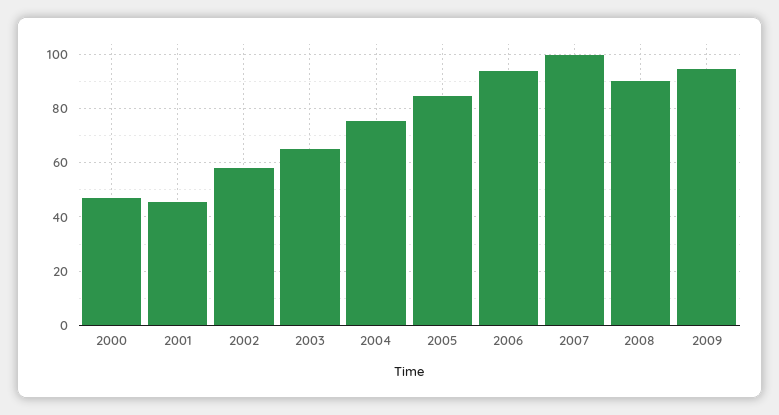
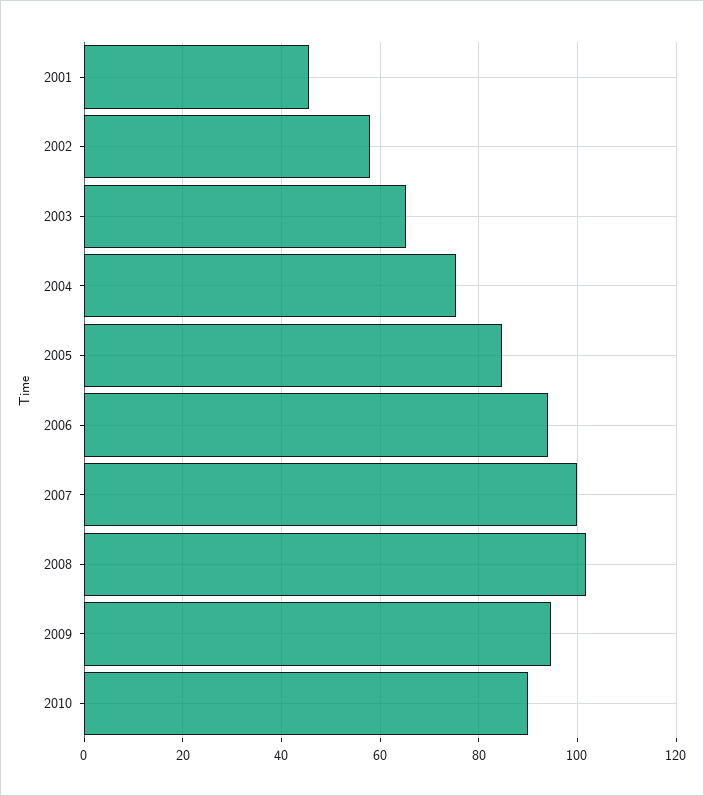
2000: 47.5 -> none
2008: 90 -> 102
2010: none -> 90

